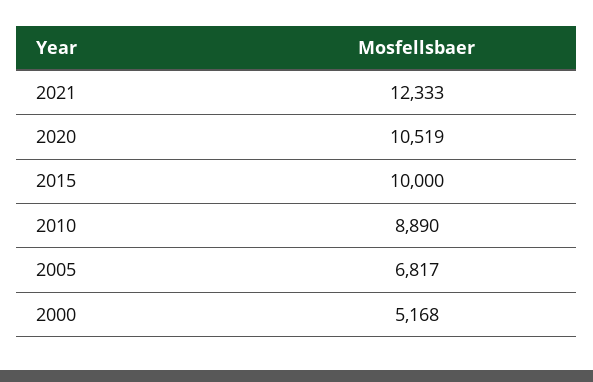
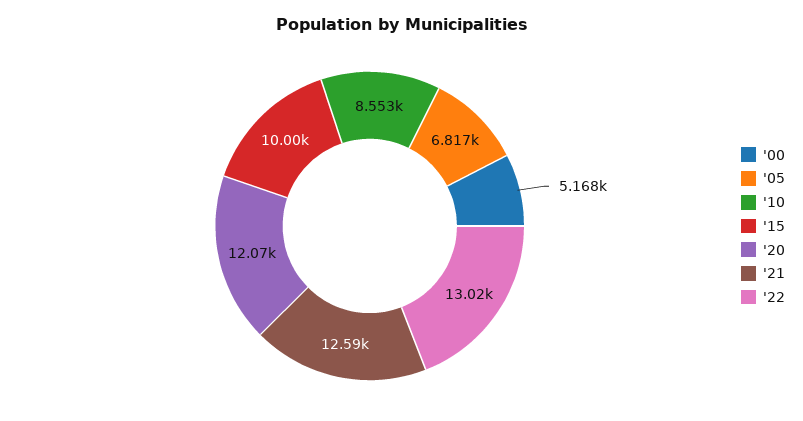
2021: 12333 -> 12590
2020: 10519 -> 12070
2010: 8890 -> 8553
'22: none -> 13020

